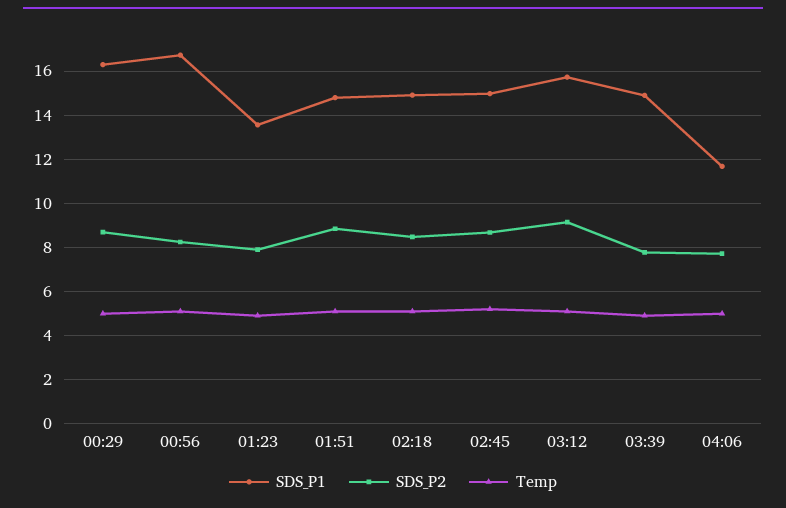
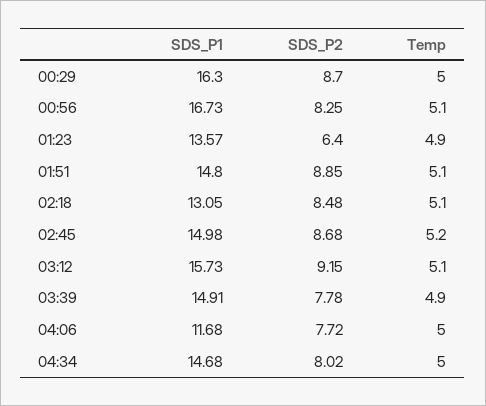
SDS_P2, 01:23: 8 -> 6.4
SDS_P1, 02:18: 15 -> 13.05
SDS_P1, 04:34: none -> 14.68
SDS_P2, 04:34: none -> 8.02
Temp, 04:34: none -> 5

